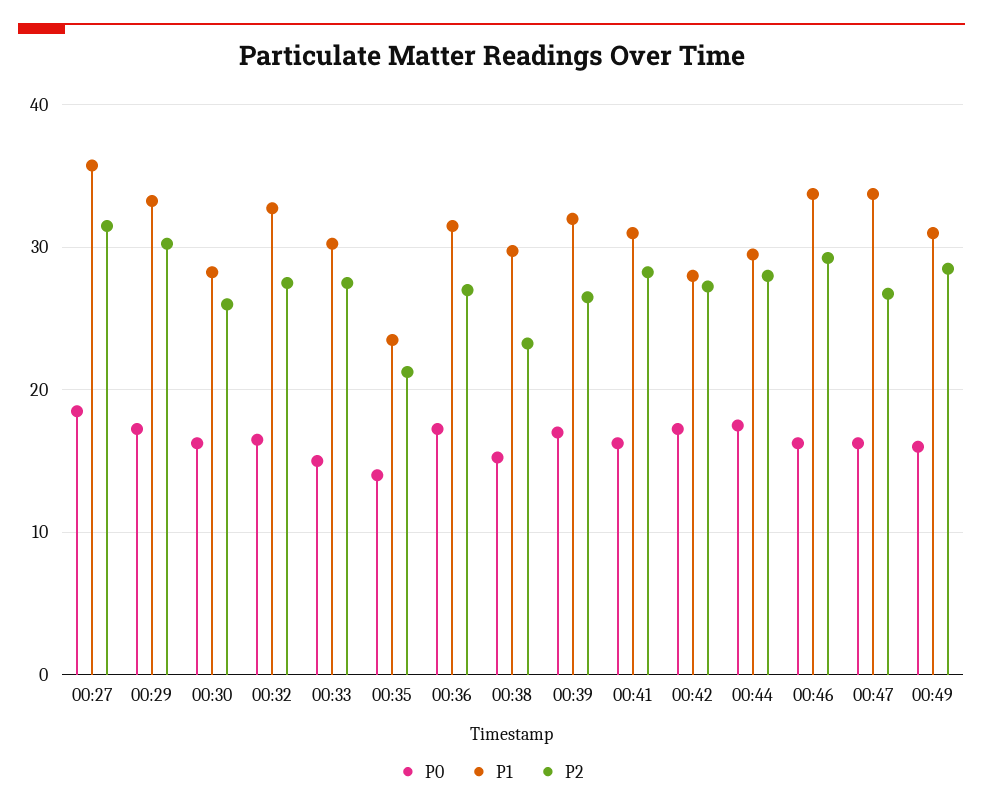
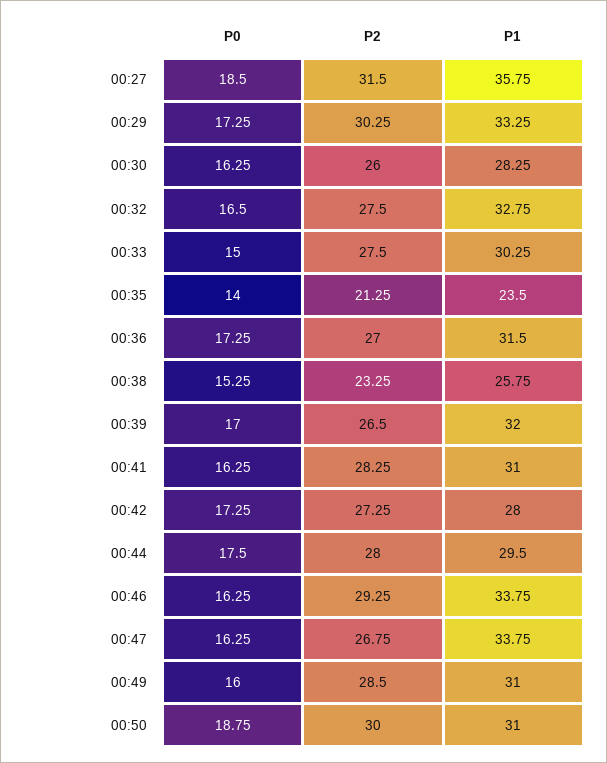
P1, 00:38: 30 -> 25.75
P0, 00:50: none -> 18.75
P2, 00:50: none -> 30
P1, 00:50: none -> 31

